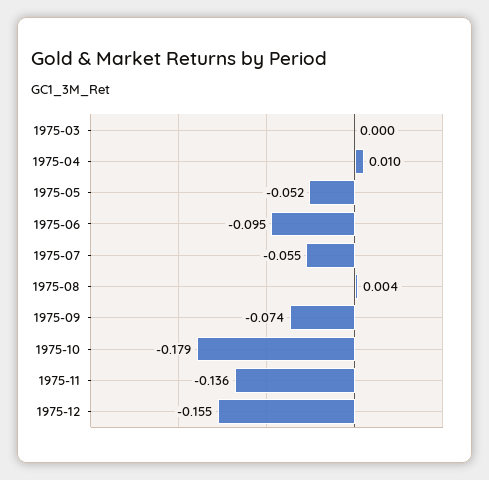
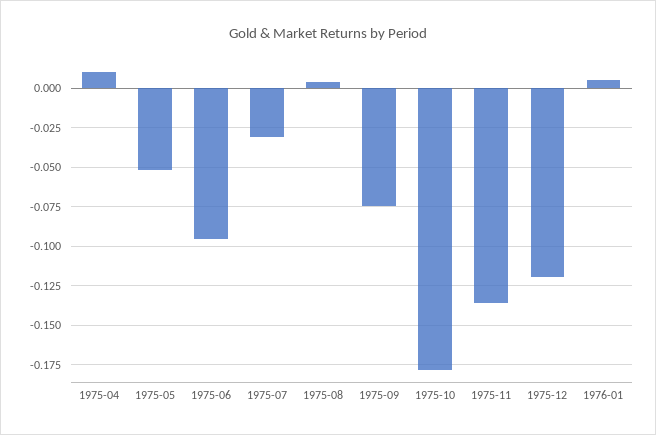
1975-03: 0 -> none
1975-07: -0.055 -> -0.03
1975-12: -0.155 -> -0.12
1976-01: none -> 0.005

